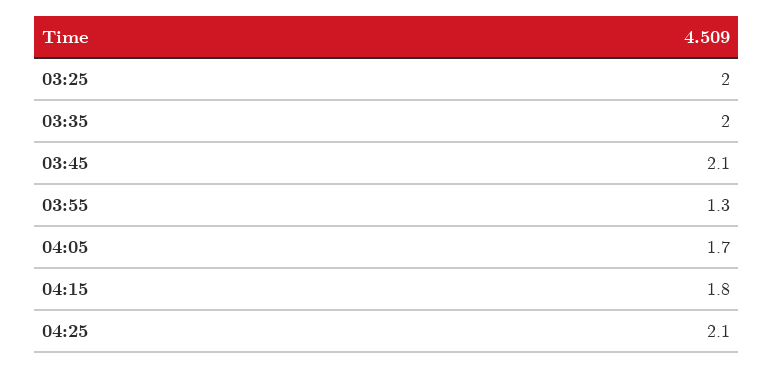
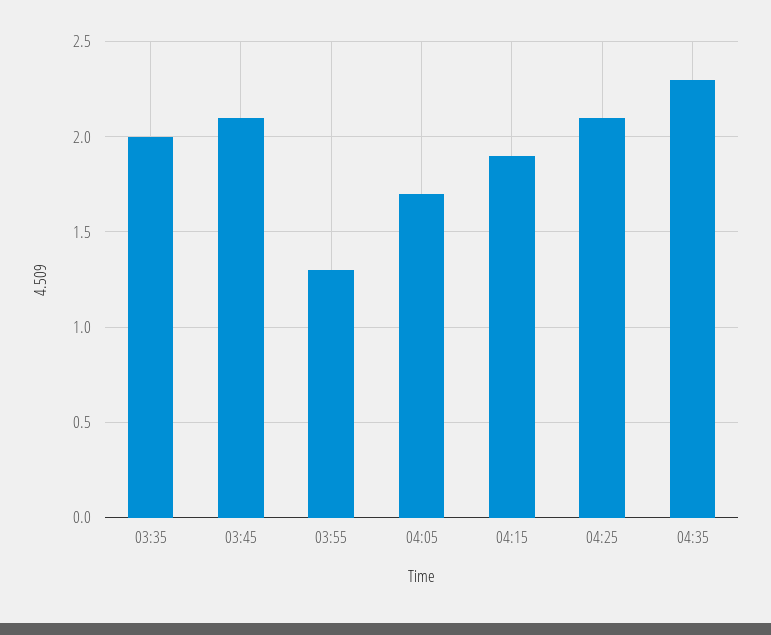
03:25: 2 -> none
04:15: 1.8 -> 1.9
04:35: none -> 2.3

